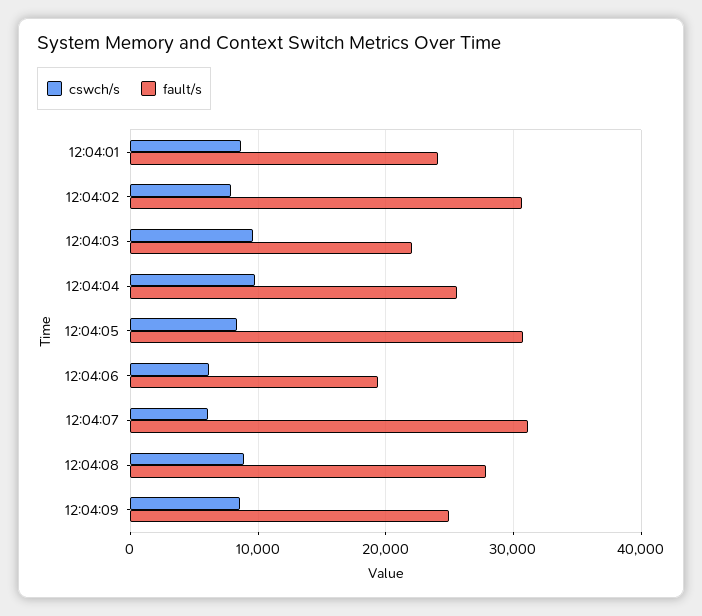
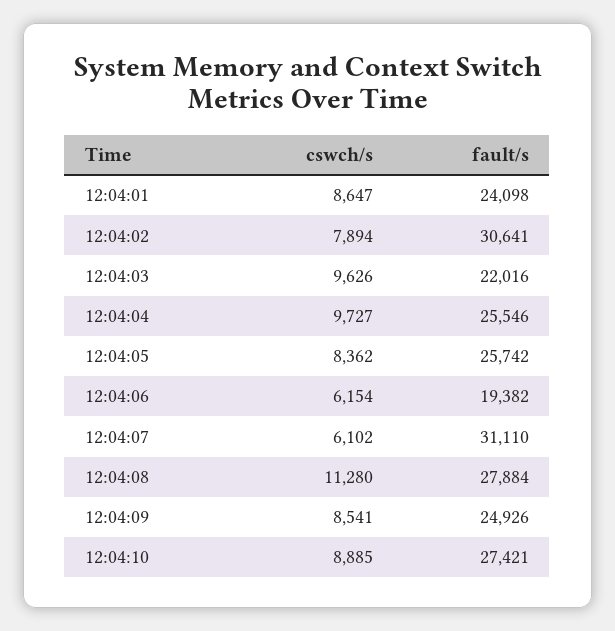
fault/s, 12:04:05: 31000 -> 25742
cswch/s, 12:04:08: 9000 -> 11280
cswch/s, 12:04:10: none -> 8885
fault/s, 12:04:10: none -> 27421

